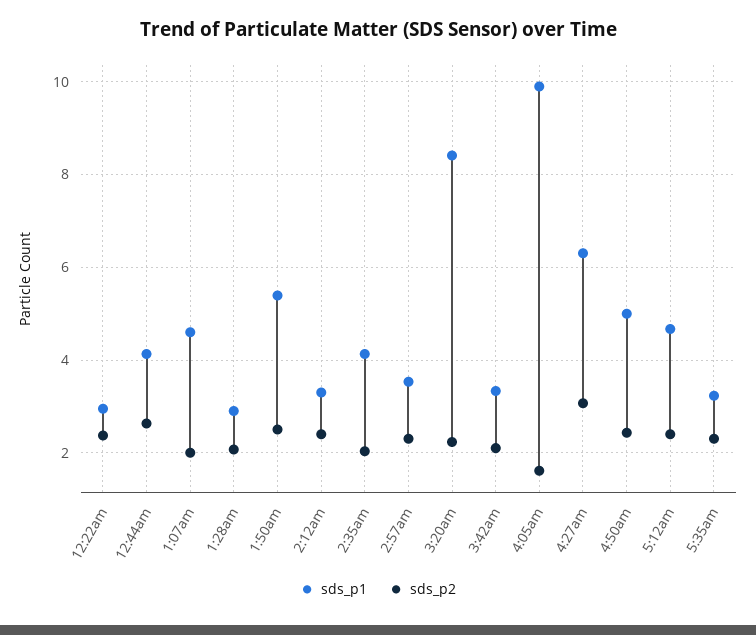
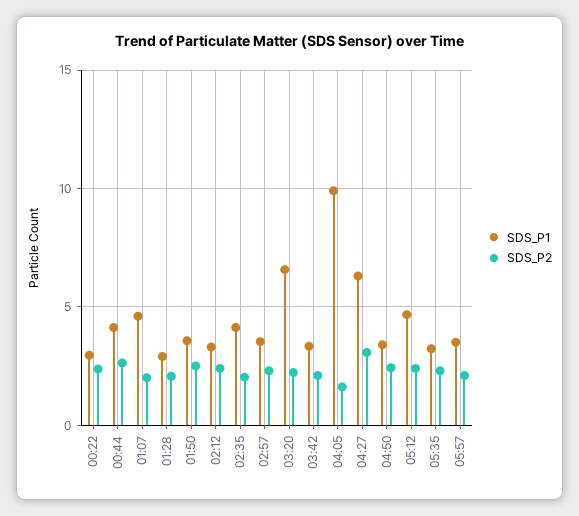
sds_p1, 1:50am: 5.4 -> 3.5
sds_p1, 3:20am: 8.4 -> 6.5
sds_p1, 4:50am: 5 -> 3.5
sds_p1, 05:57: none -> 3.5
sds_p2, 05:57: none -> 2

